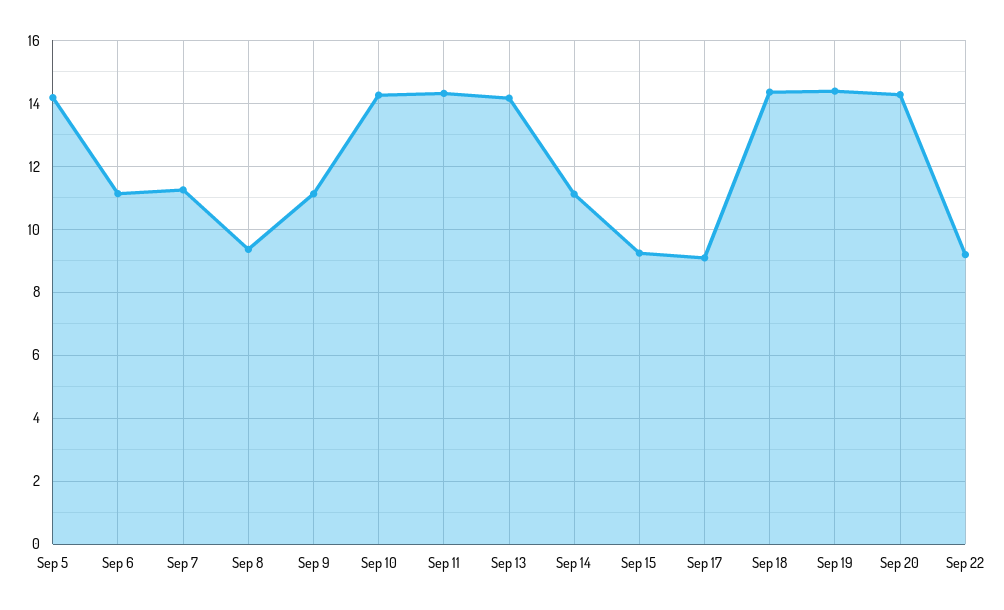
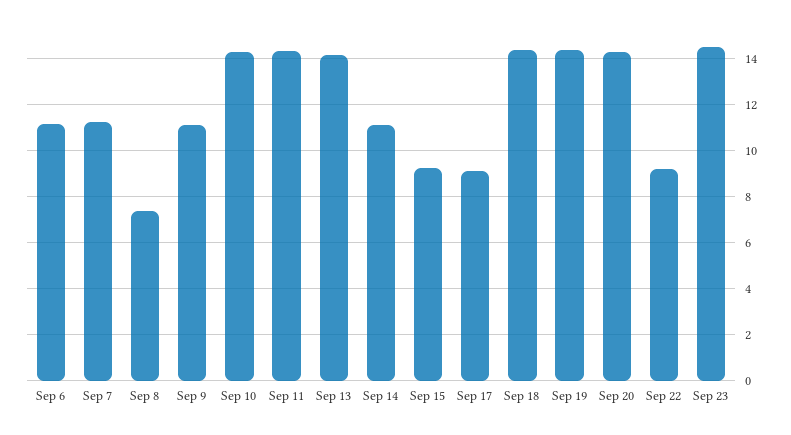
Sep 5: 14.2 -> none
Sep 8: 9.4 -> 7.5
Sep 23: none -> 14.5

